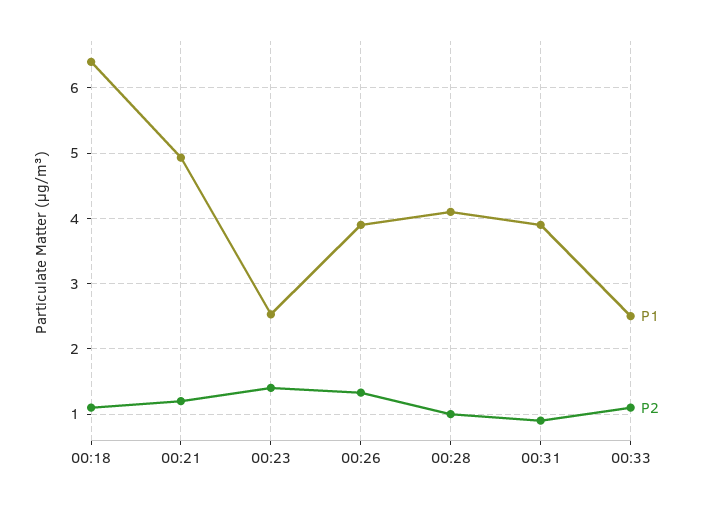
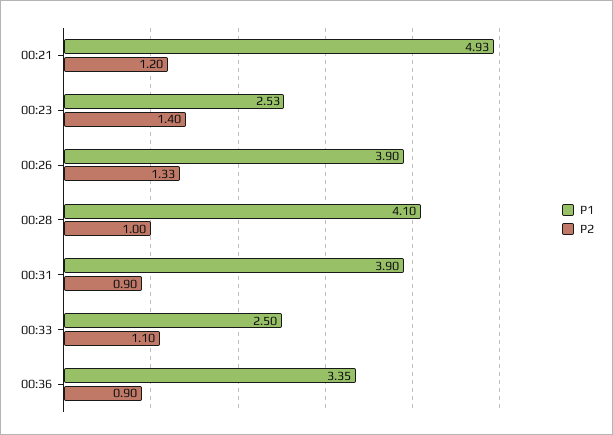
P1, 00:18: 6.4 -> none
P2, 00:18: 1.1 -> none
P1, 00:36: none -> 3.35
P2, 00:36: none -> 0.9

